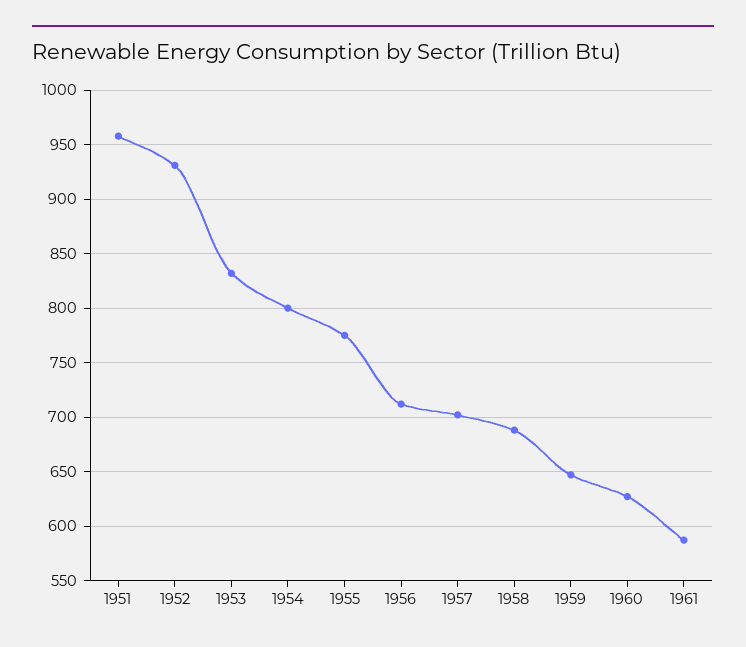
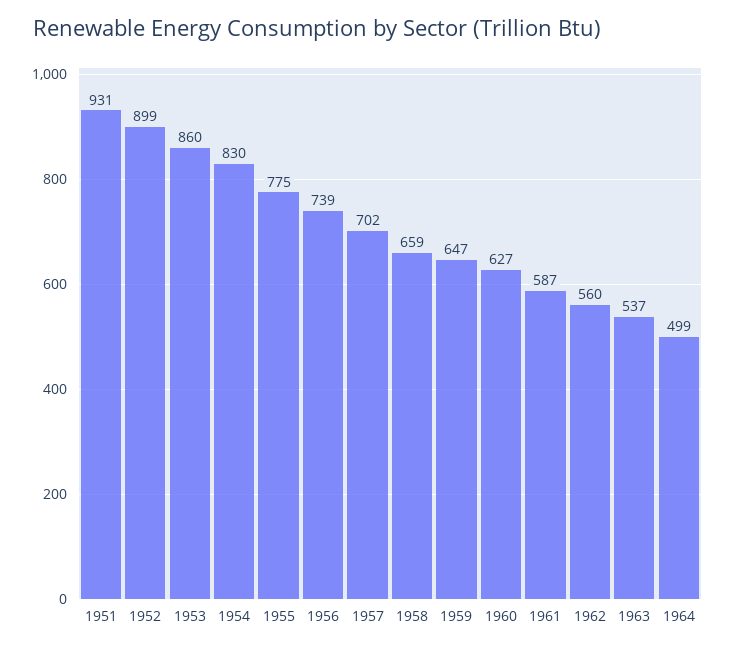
1951: 960 -> 931
1952: 930 -> 899
1953: 830 -> 860
1954: 800 -> 830
1956: 710 -> 739
1958: 690 -> 659
1962: none -> 560
1963: none -> 537
1964: none -> 499

